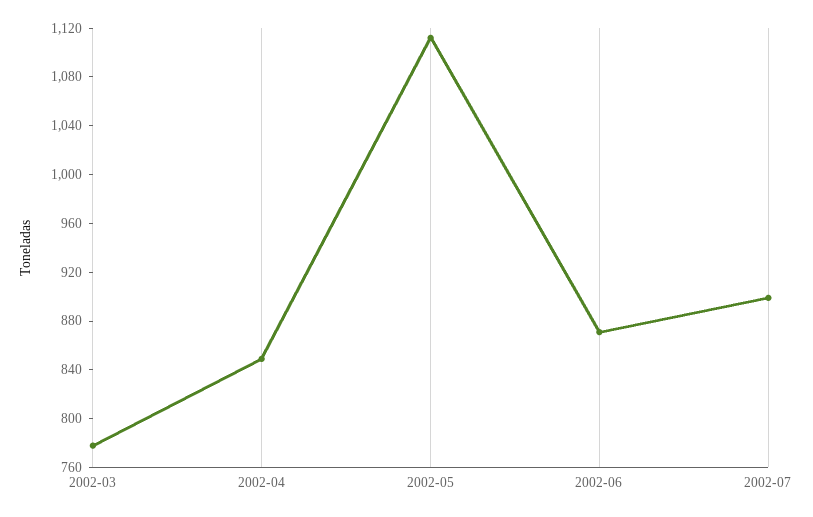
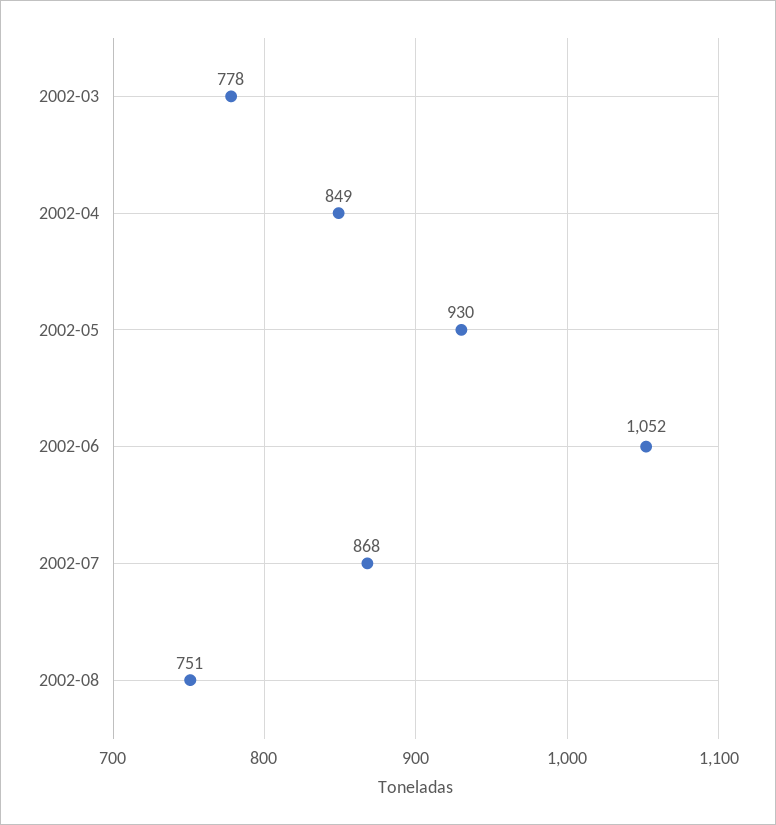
2002-05: 1110 -> 930
2002-06: 870 -> 1052
2002-07: 900 -> 868
2002-08: none -> 751

